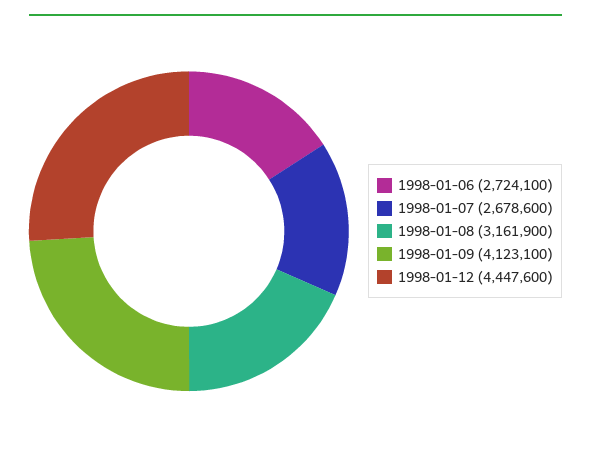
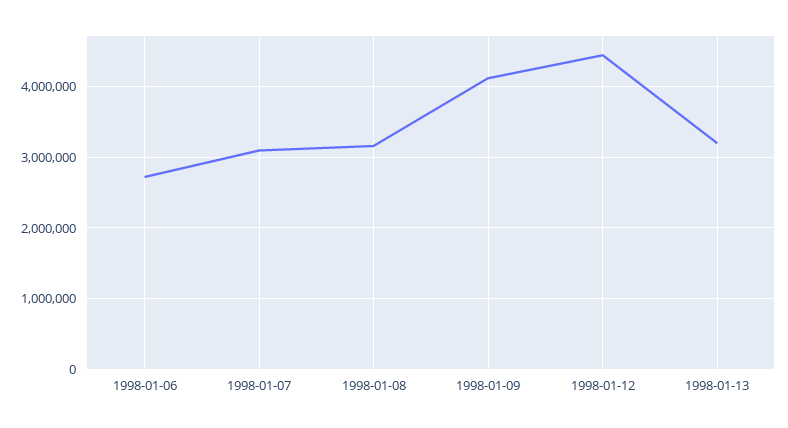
1998-01-07: 2678600 -> 3100000
1998-01-13: none -> 3200000

